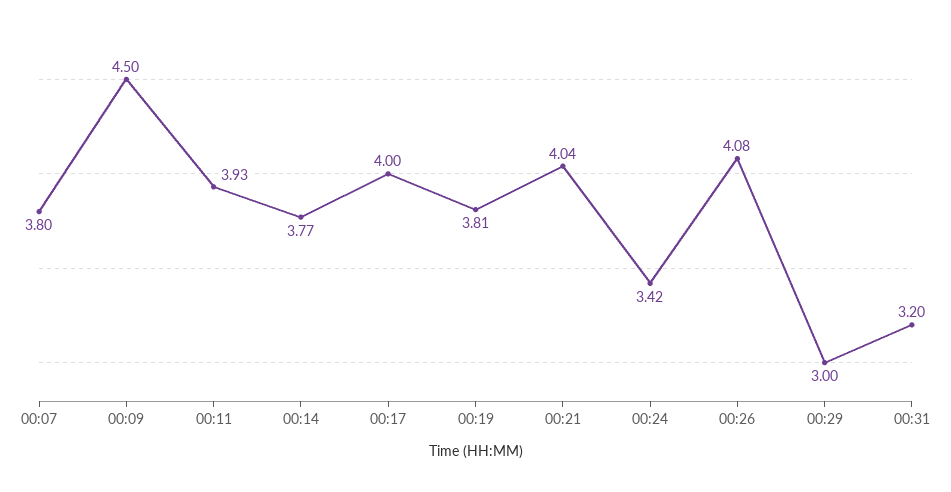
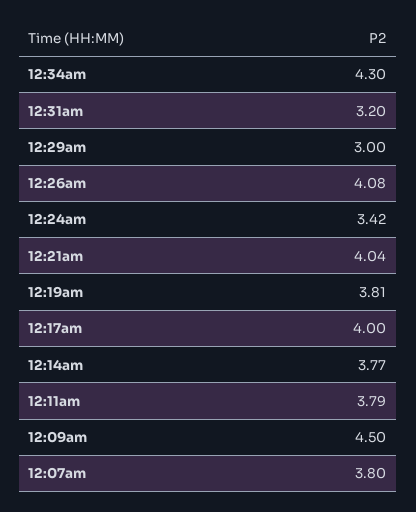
00:11: 3.93 -> 3.79
12:34am: none -> 4.3

